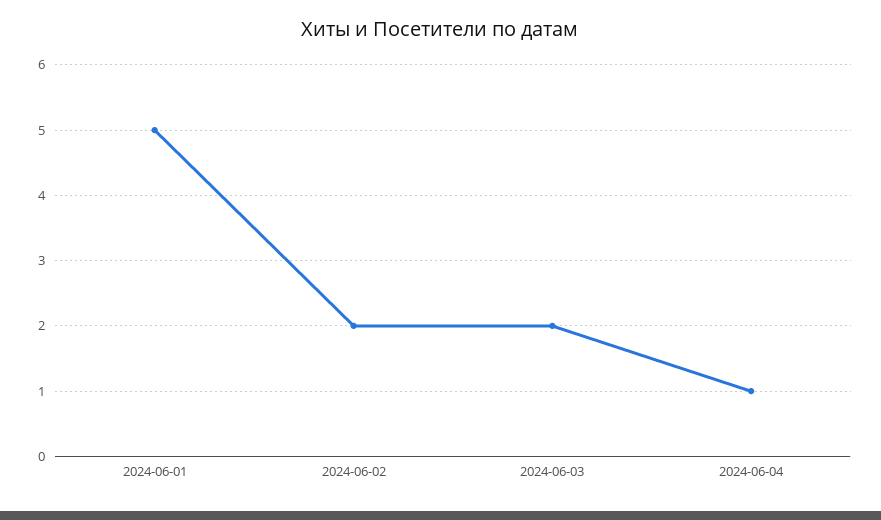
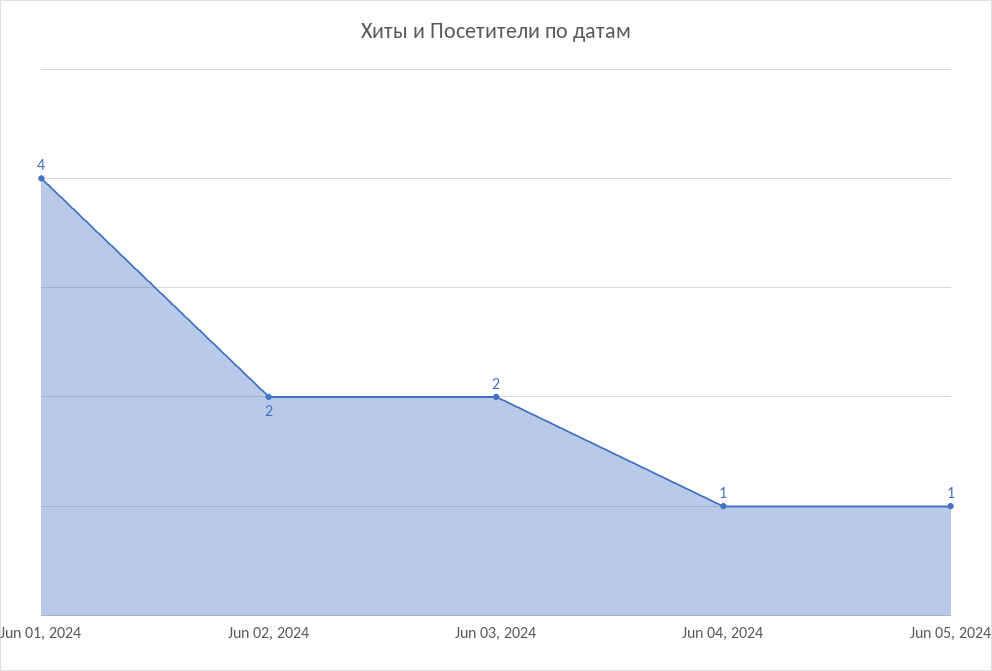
2024-06-01: 5 -> 4
Jun 05, 2024: none -> 1

